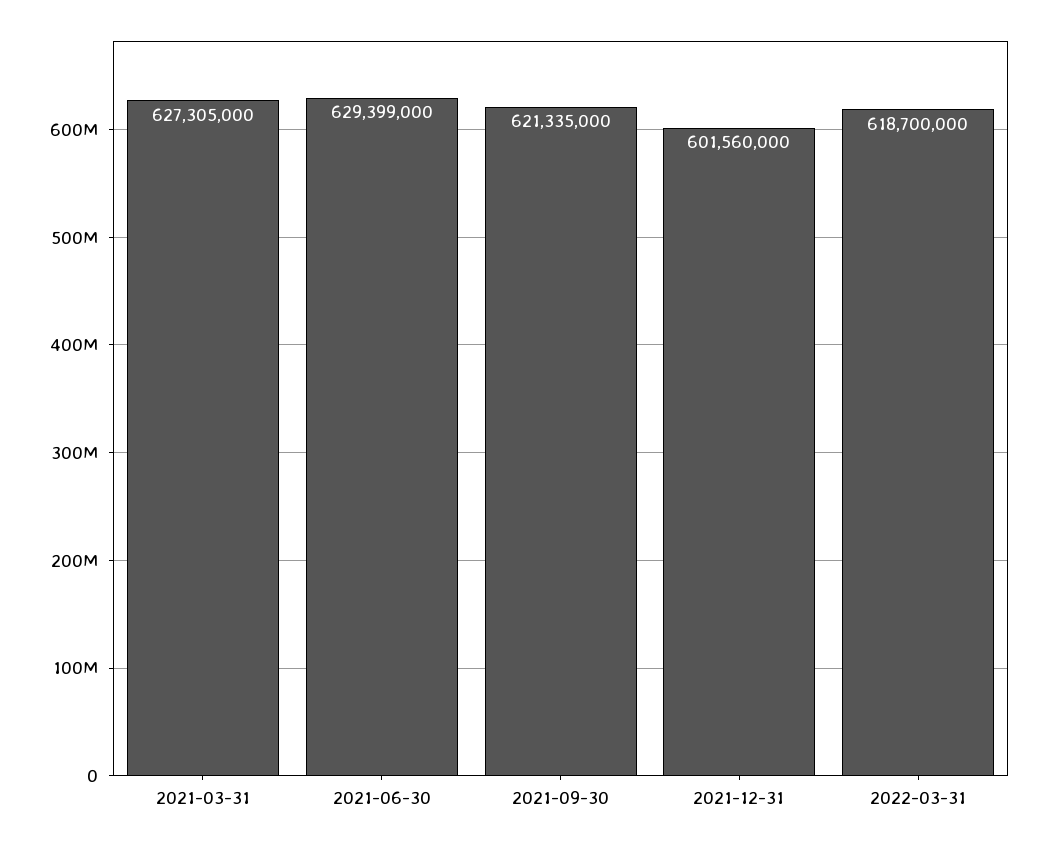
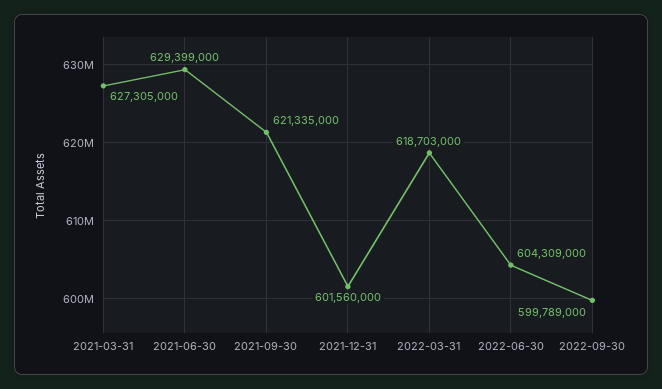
2022-03-31: 618700000 -> 618703000
2022-06-30: none -> 604309000
2022-09-30: none -> 599789000

